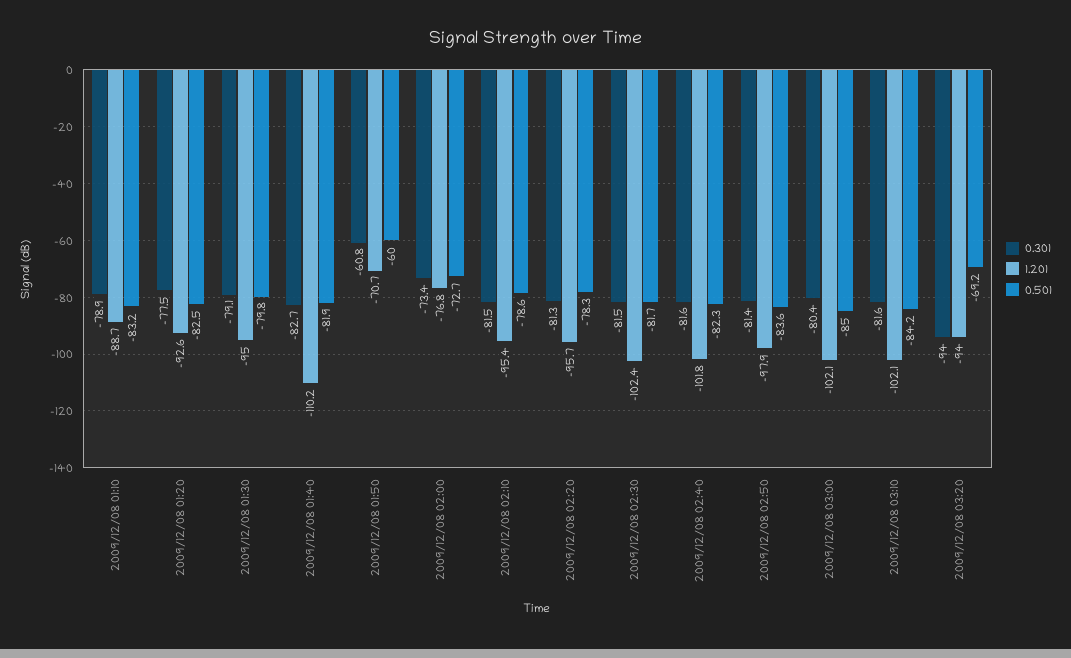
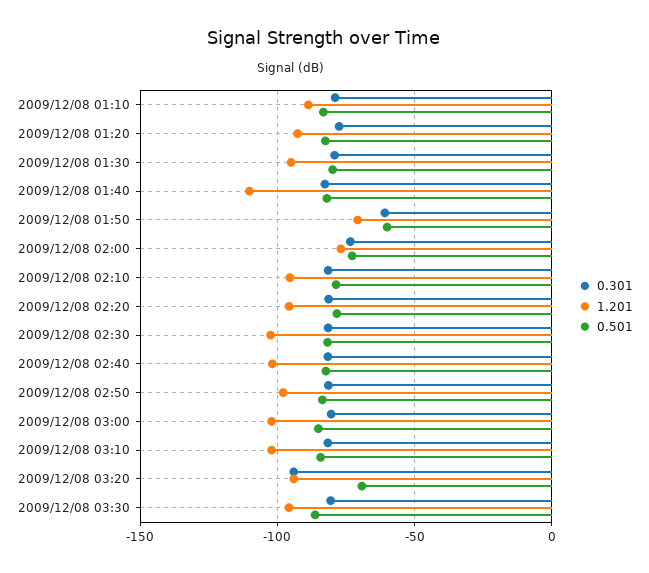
0.301, 2009/12/08 03:30: none -> -80
1.201, 2009/12/08 03:30: none -> -95
0.501, 2009/12/08 03:30: none -> -85

